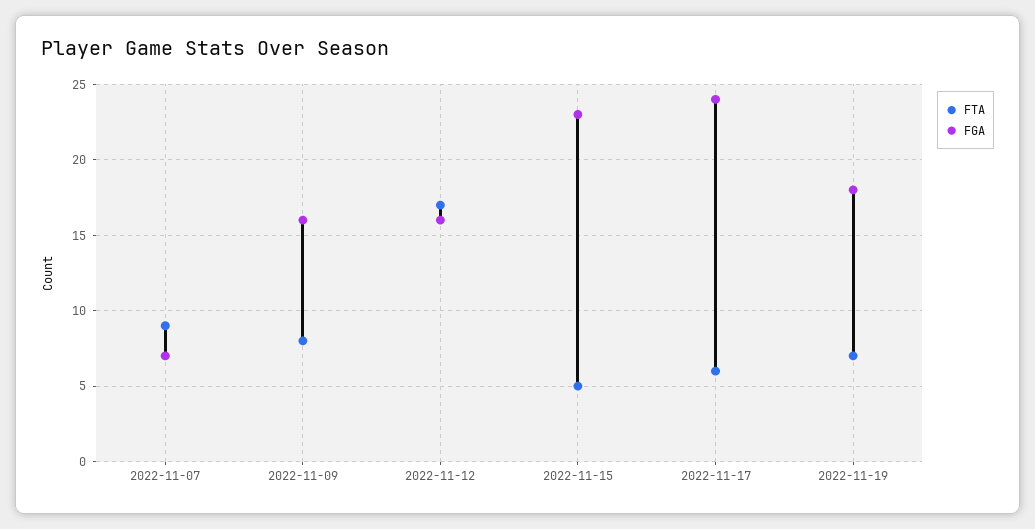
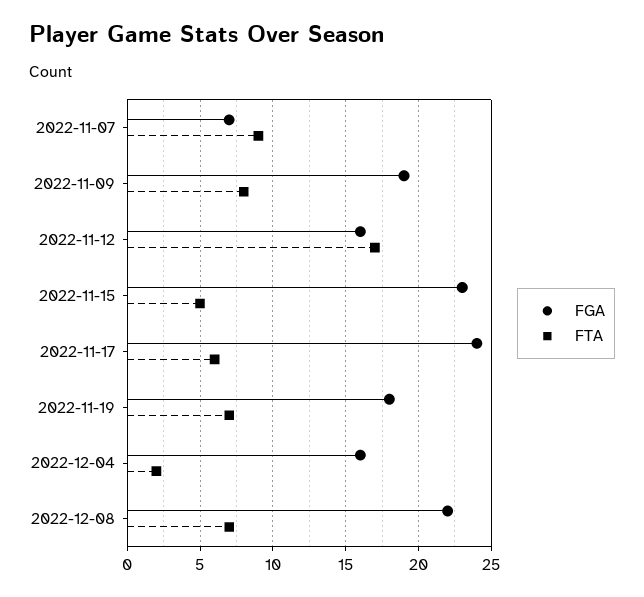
FGA, 2022-11-09: 16 -> 19
FGA, 2022-12-04: none -> 16
FTA, 2022-12-04: none -> 2
FGA, 2022-12-08: none -> 22
FTA, 2022-12-08: none -> 7

